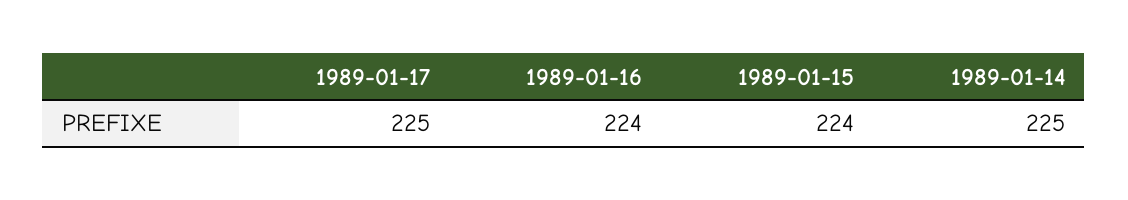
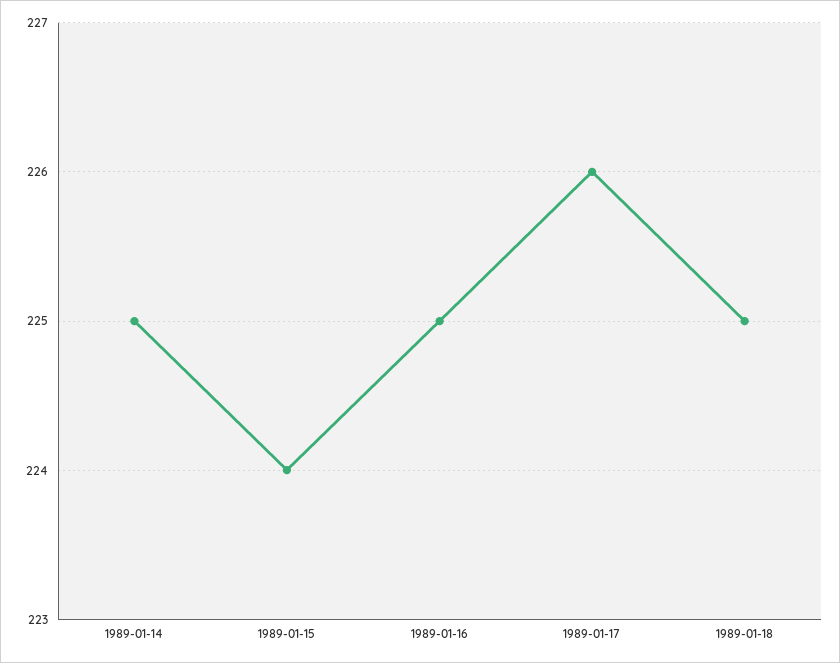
1989-01-17: 225 -> 226
1989-01-16: 224 -> 225
1989-01-18: none -> 225

